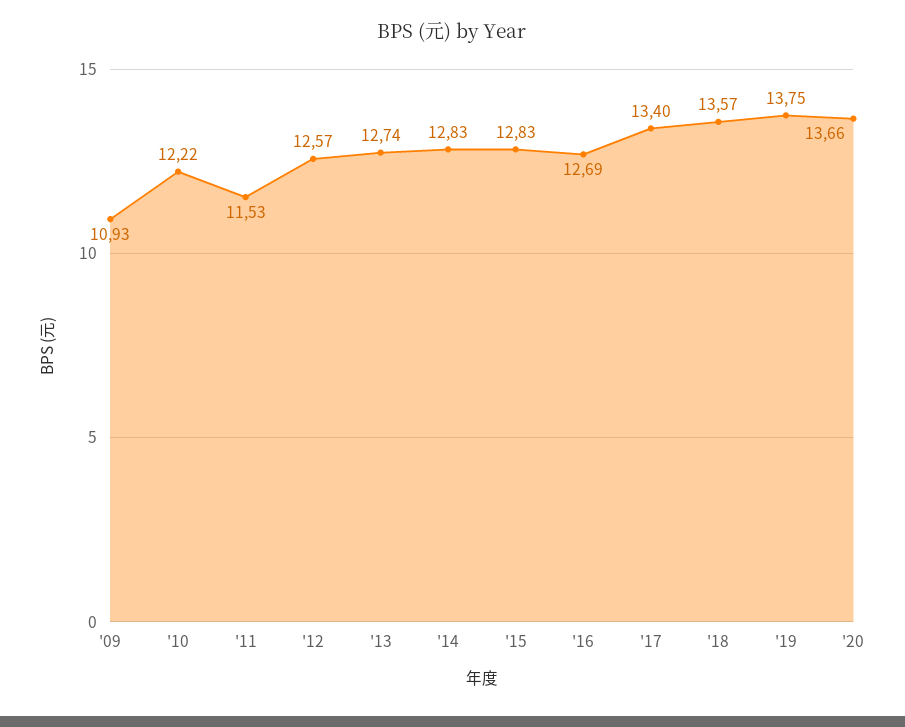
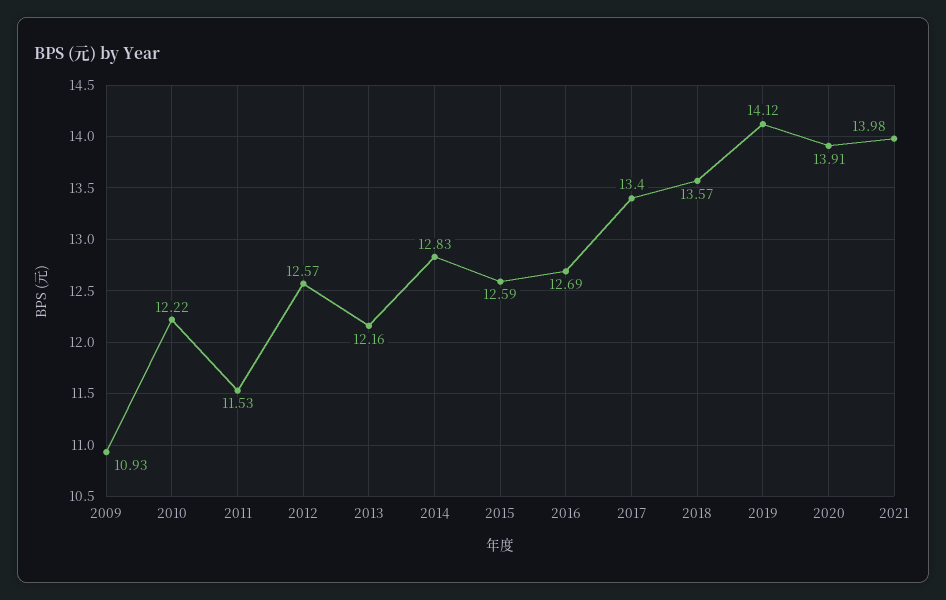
'13: 12.74 -> 12.16
'15: 12.83 -> 12.59
'19: 13.75 -> 14.12
'20: 13.66 -> 13.91
2021: none -> 13.98

